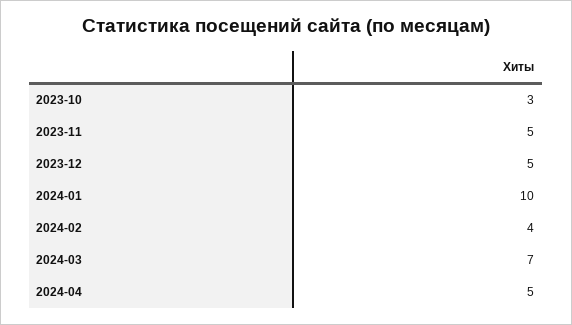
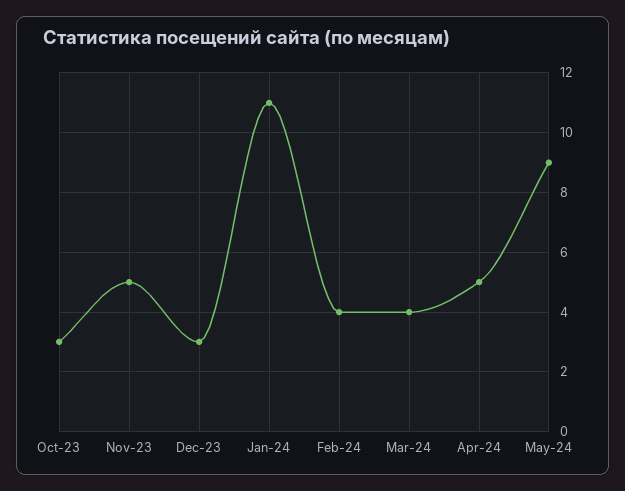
2023-12: 5 -> 3
2024-01: 10 -> 11
2024-03: 7 -> 4
May-24: none -> 9

